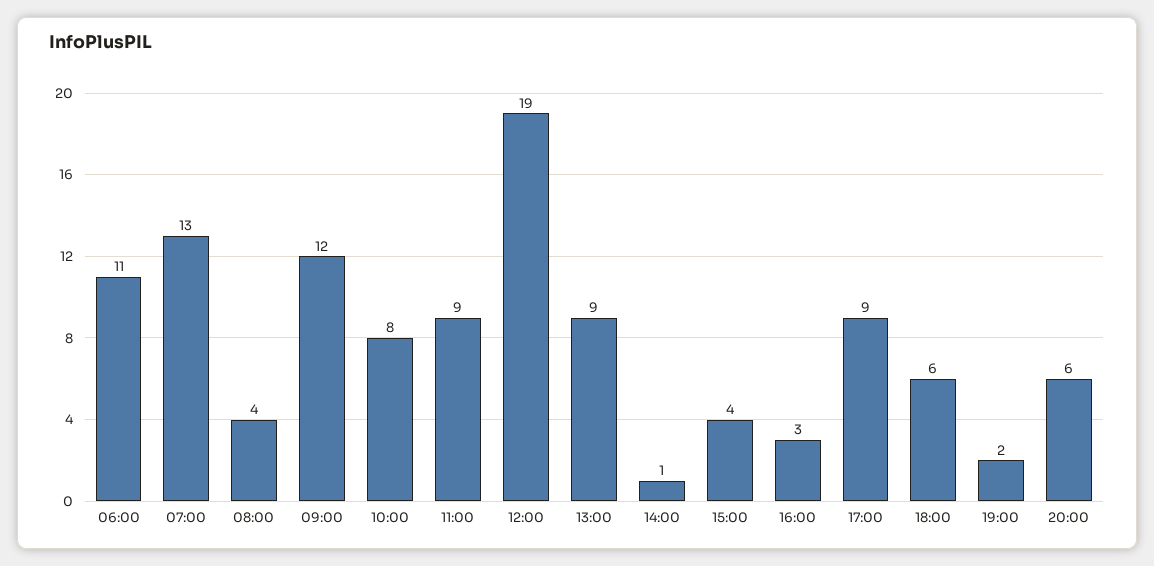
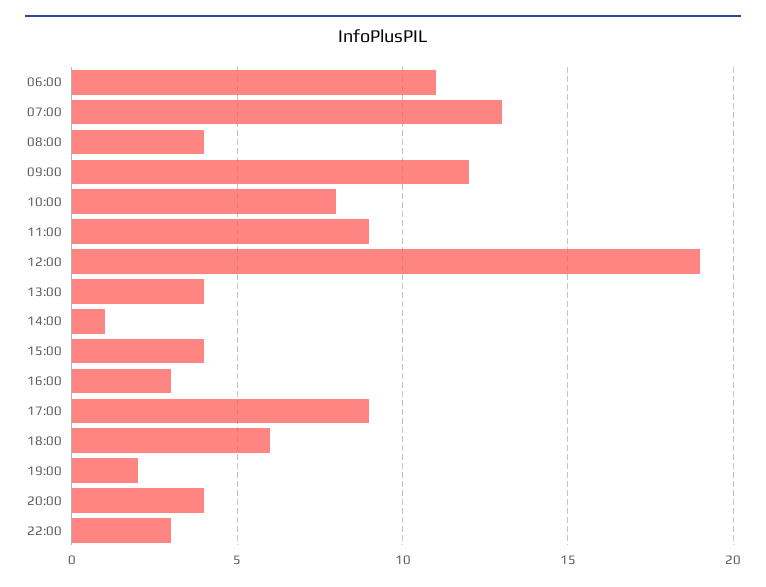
13:00: 9 -> 4
20:00: 6 -> 4
22:00: none -> 3

